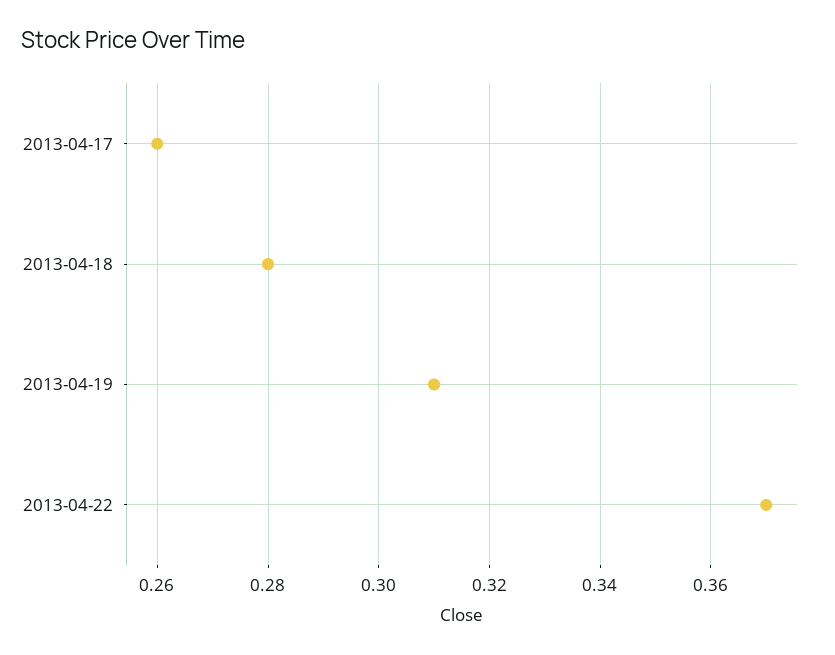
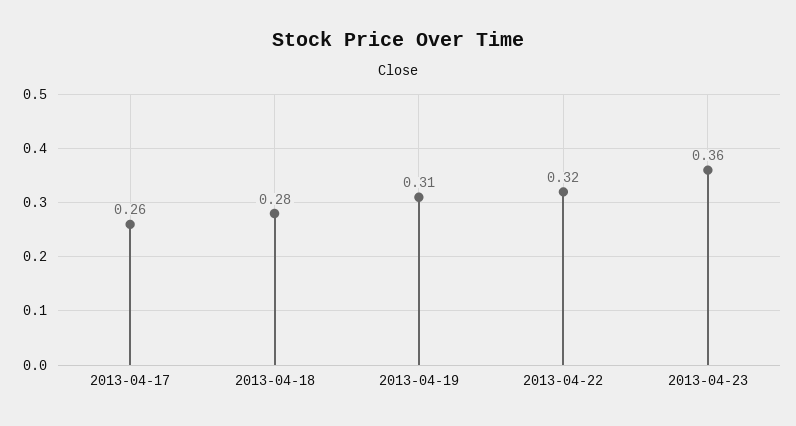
2013-04-22: 0.37 -> 0.32
2013-04-23: none -> 0.36

